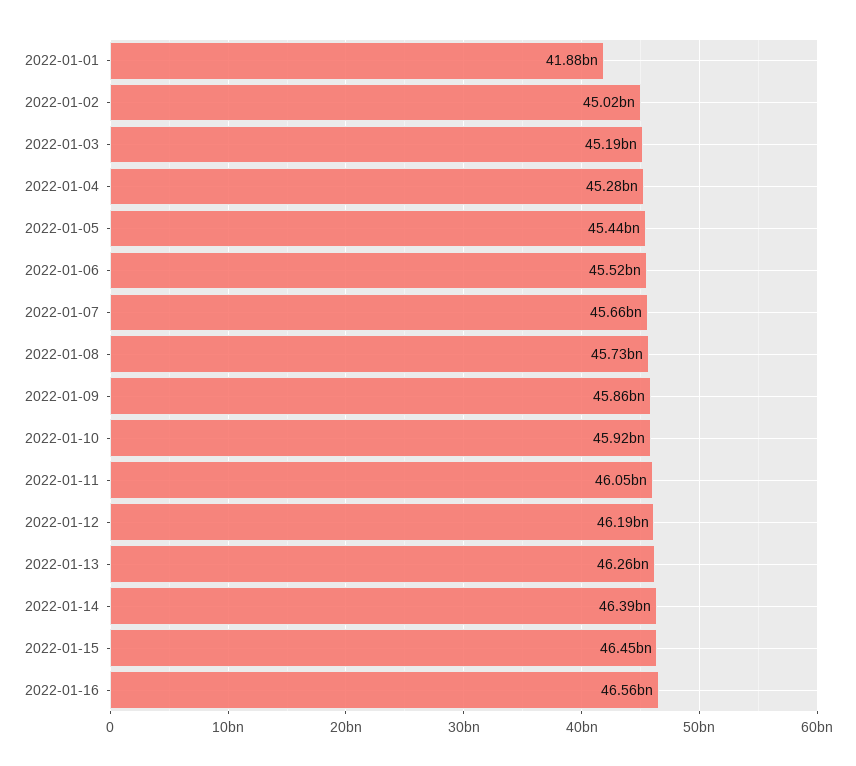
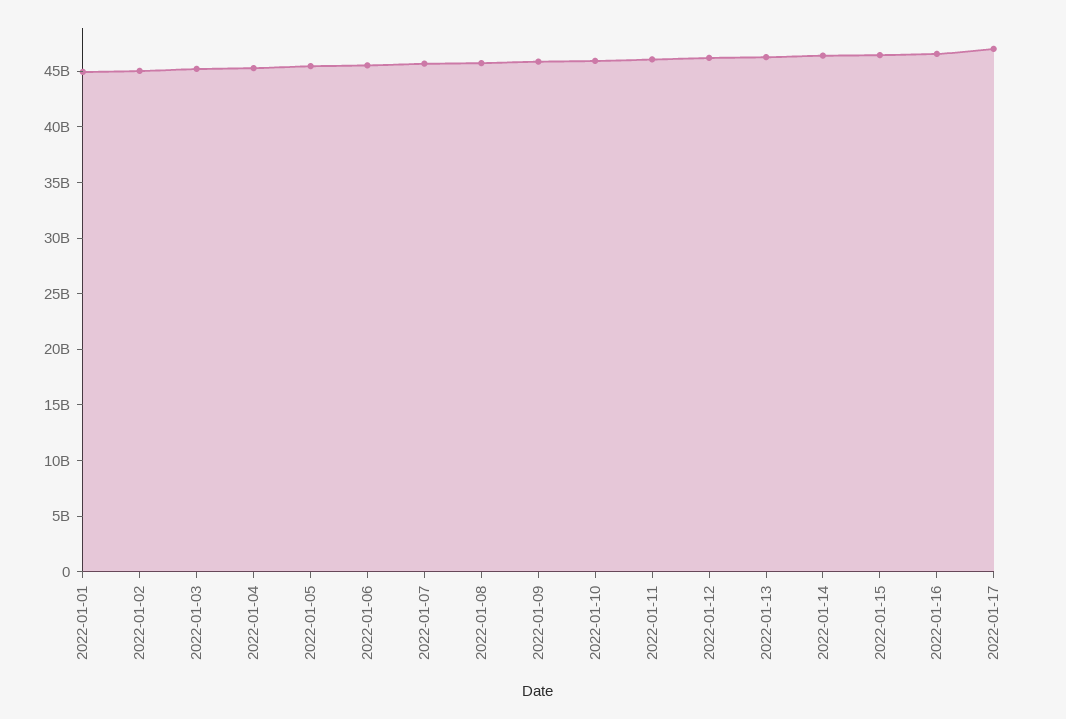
2022-01-01: 41880000000 -> 45000000000
2022-01-17: none -> 47000000000

